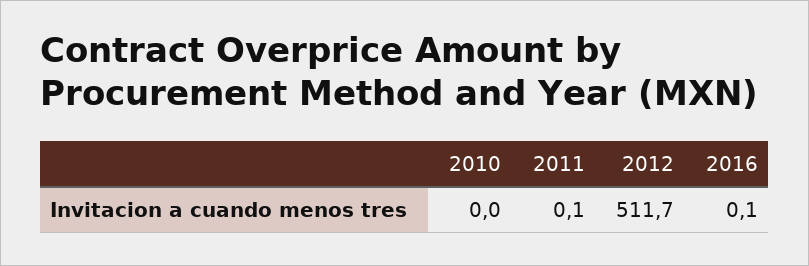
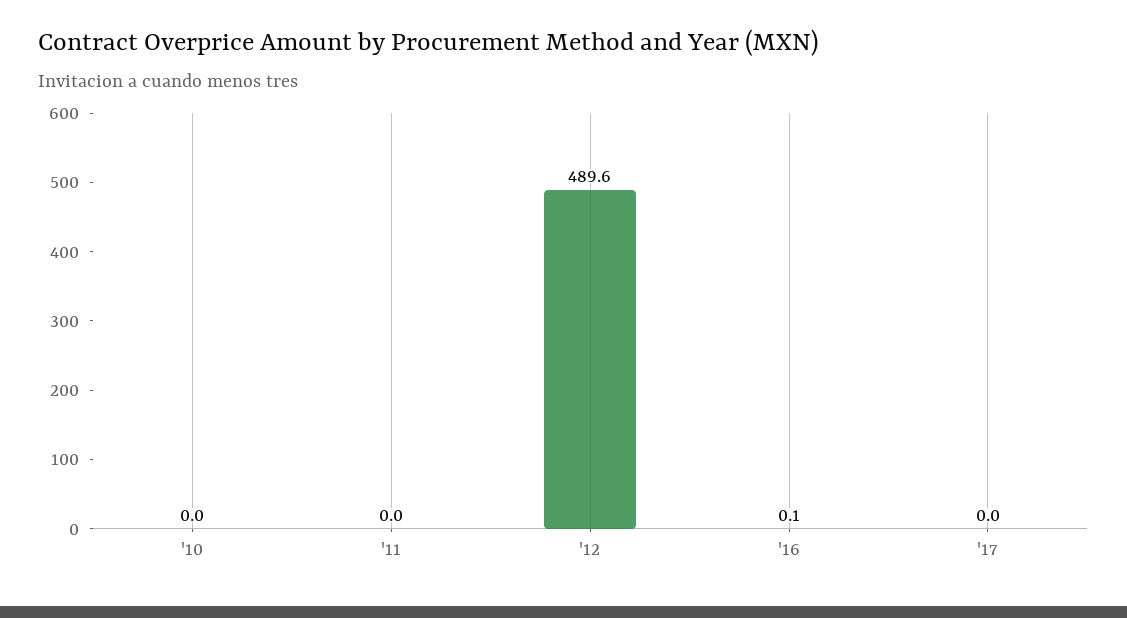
2011: 0.1 -> 0
2012: 511.7 -> 489.6
'17: none -> 0

